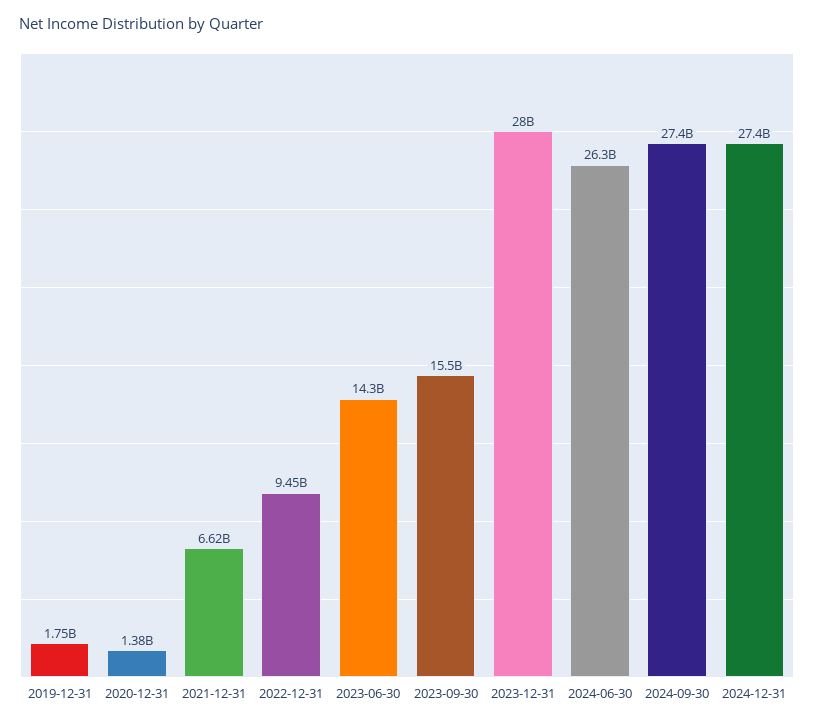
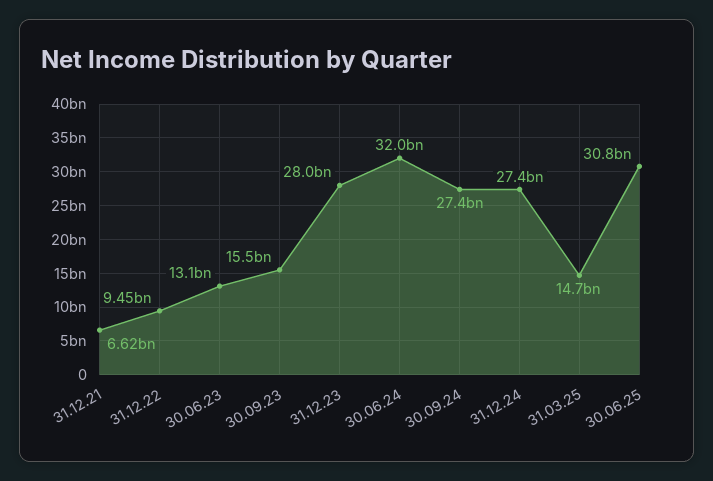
2019-12-31: 1750000000 -> none
2020-12-31: 1380000000 -> none
2023-06-30: 14300000000 -> 13100000000
2024-06-30: 26300000000 -> 32000000000
31.03.25: none -> 14700000000
30.06.25: none -> 30800000000

